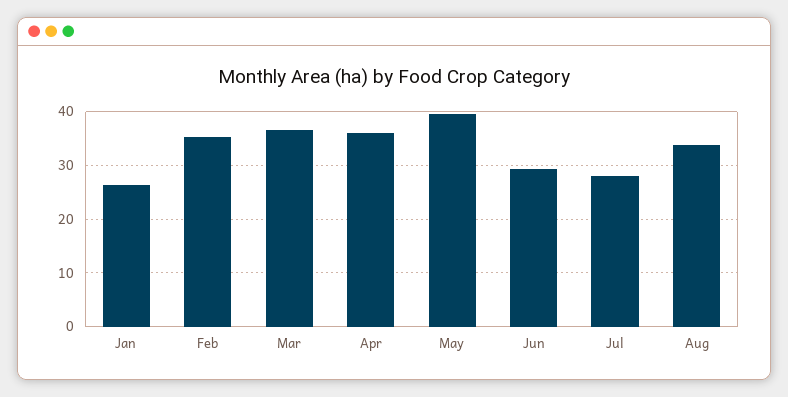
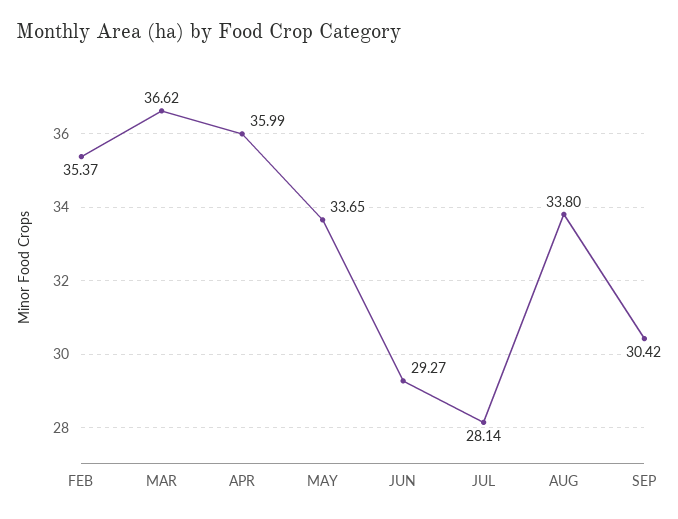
Jan: 26 -> none
May: 40 -> 33.65
SEP: none -> 30.42

